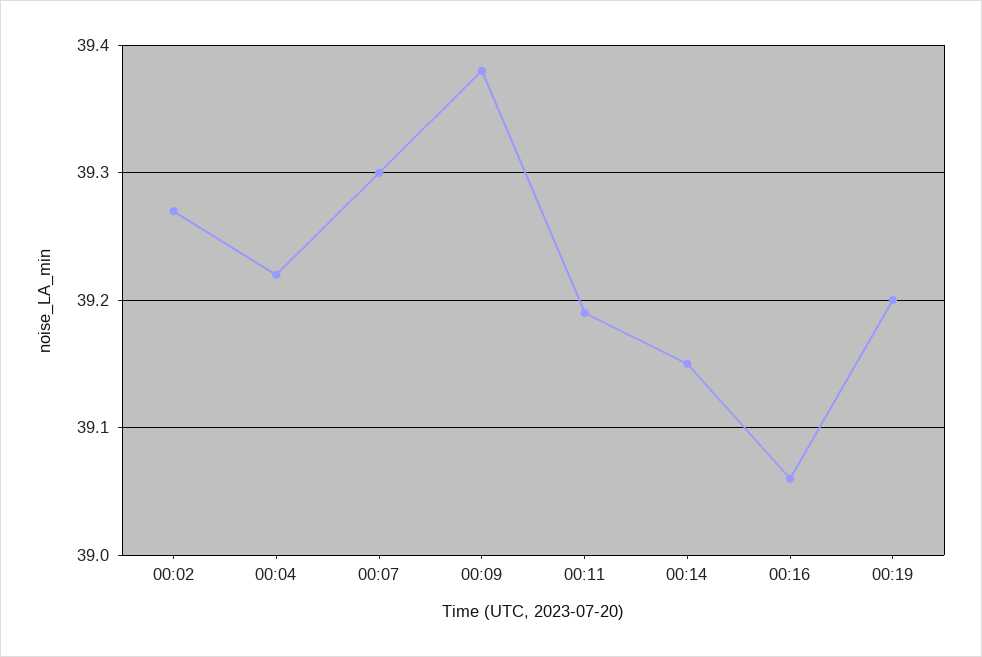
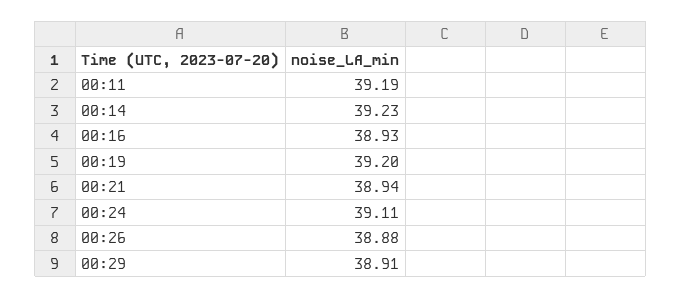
00:02: 39.27 -> none
00:04: 39.22 -> none
00:07: 39.3 -> none
00:09: 39.38 -> none
00:14: 39.15 -> 39.23
00:16: 39.06 -> 38.93
00:21: none -> 38.94
00:24: none -> 39.11
00:26: none -> 38.88
00:29: none -> 38.91

